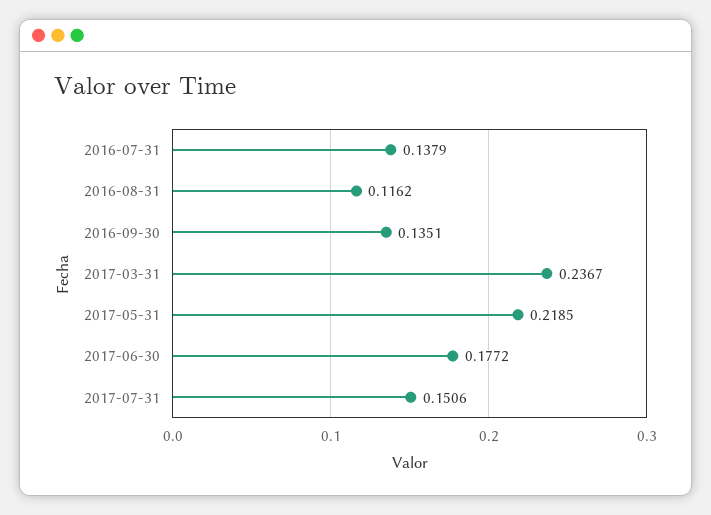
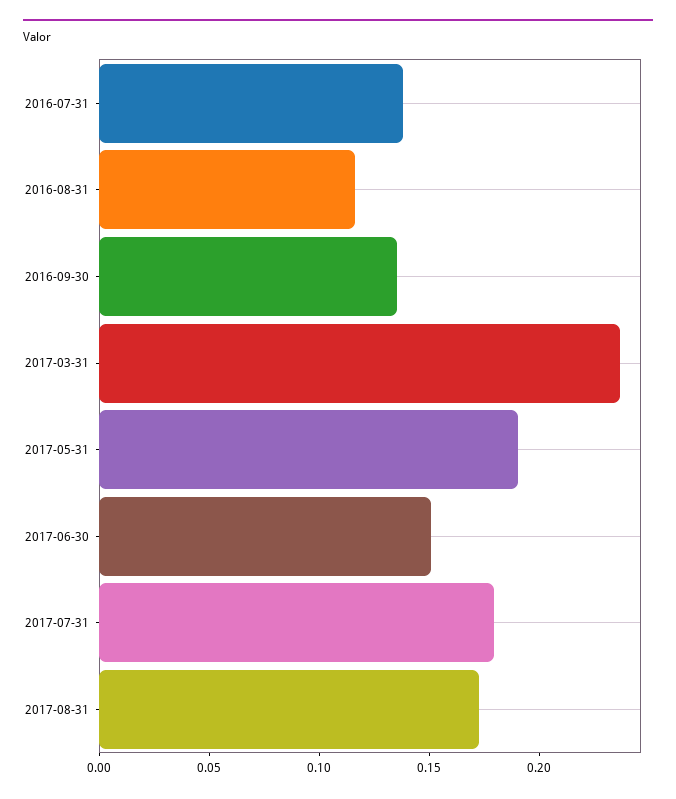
2017-05-31: 0.2185 -> 0.19
2017-06-30: 0.1772 -> 0.15
2017-07-31: 0.1506 -> 0.18
2017-08-31: none -> 0.17

